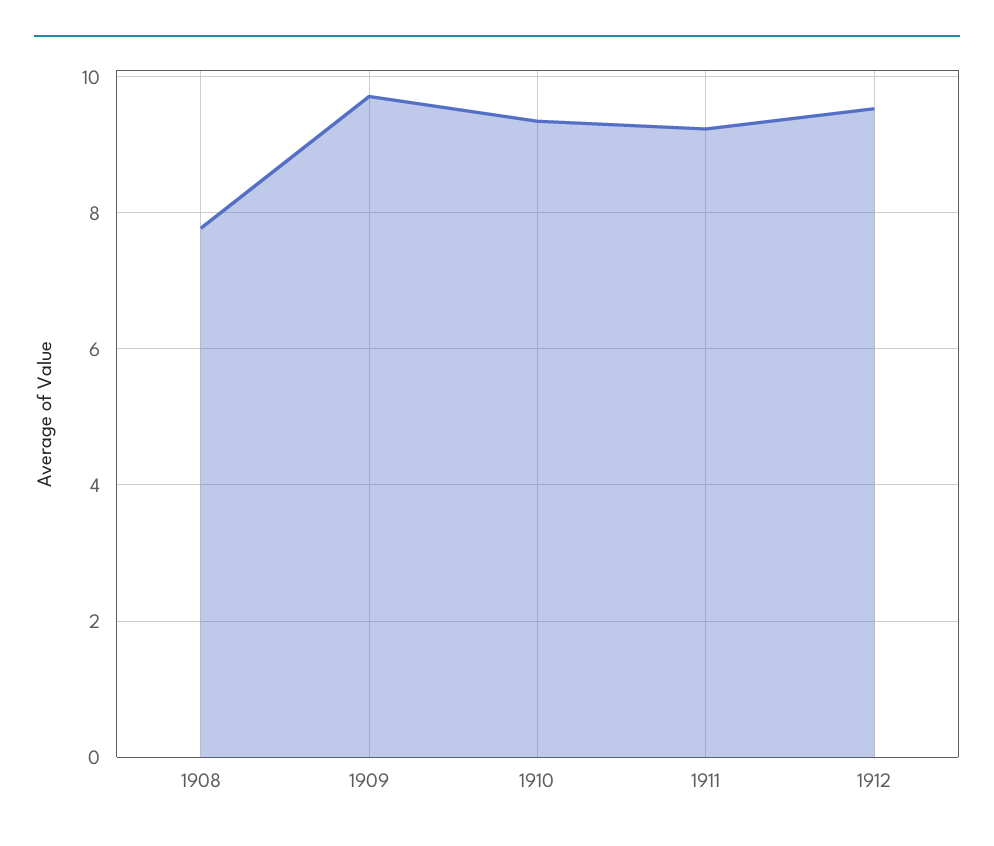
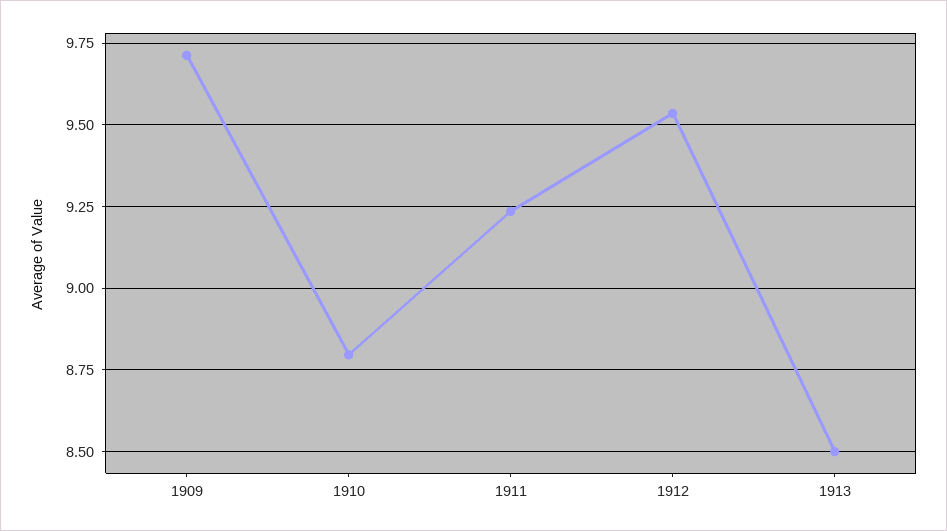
1908: 7.8 -> none
1910: 9.4 -> 8.8
1913: none -> 8.5

